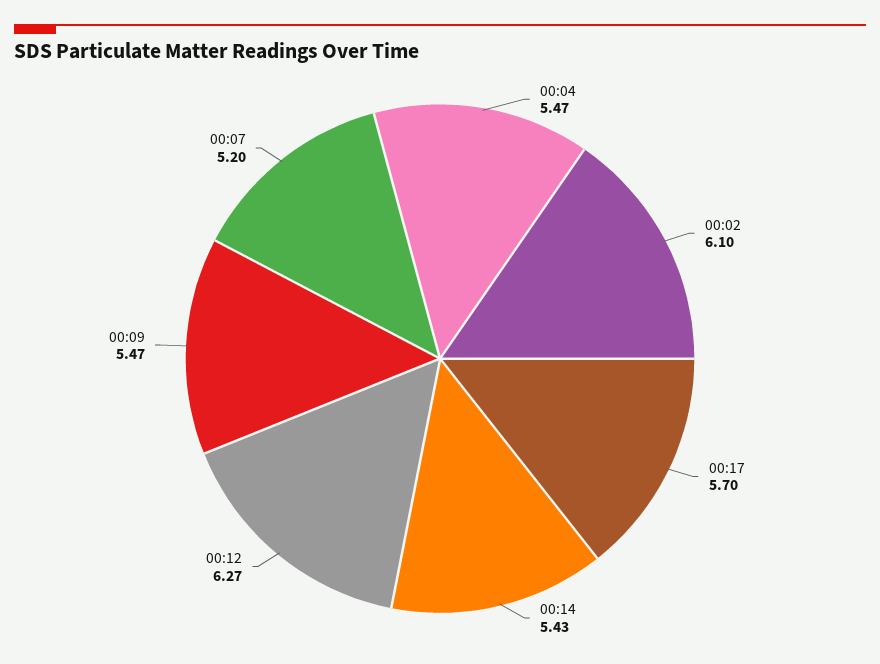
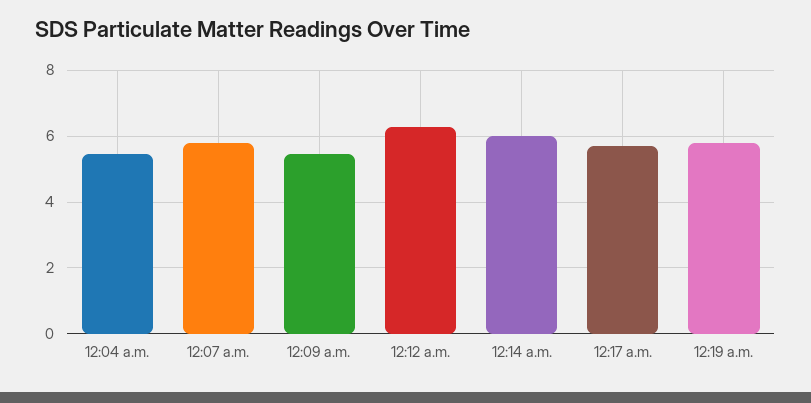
00:02: 6.1 -> none
00:14: 5.43 -> 6
00:07: 5.2 -> 5.8
12:19 a.m.: none -> 5.8

